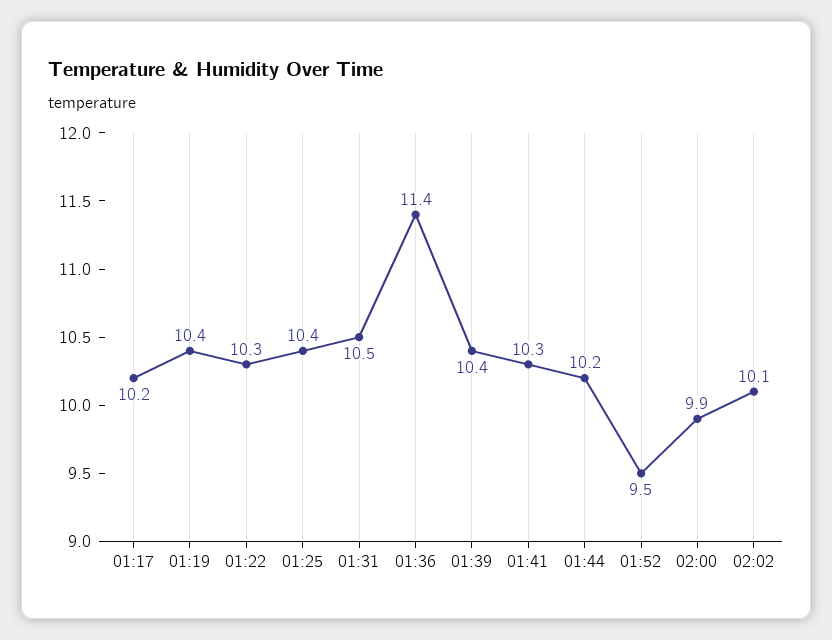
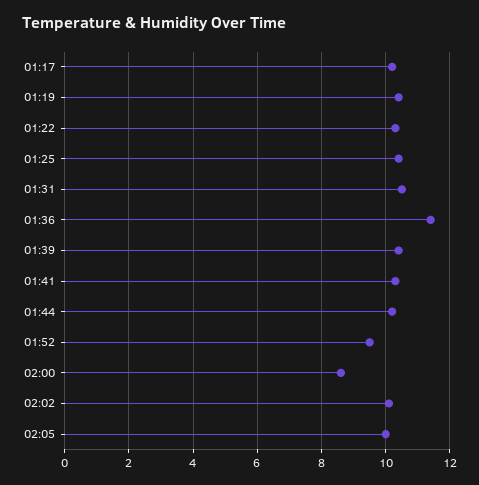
02:00: 9.9 -> 8.5
02:05: none -> 10

